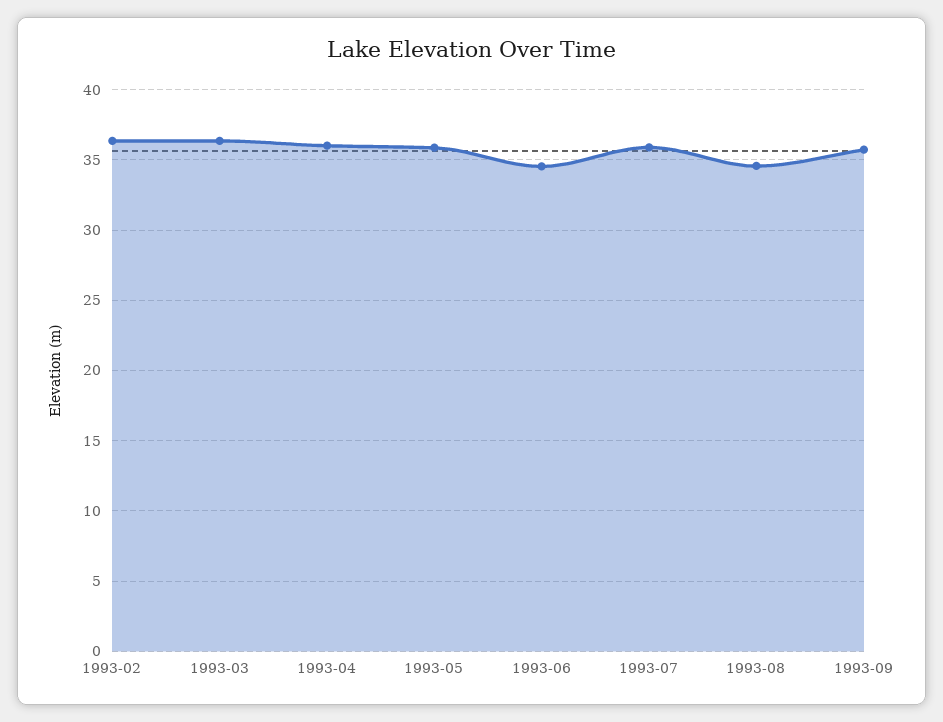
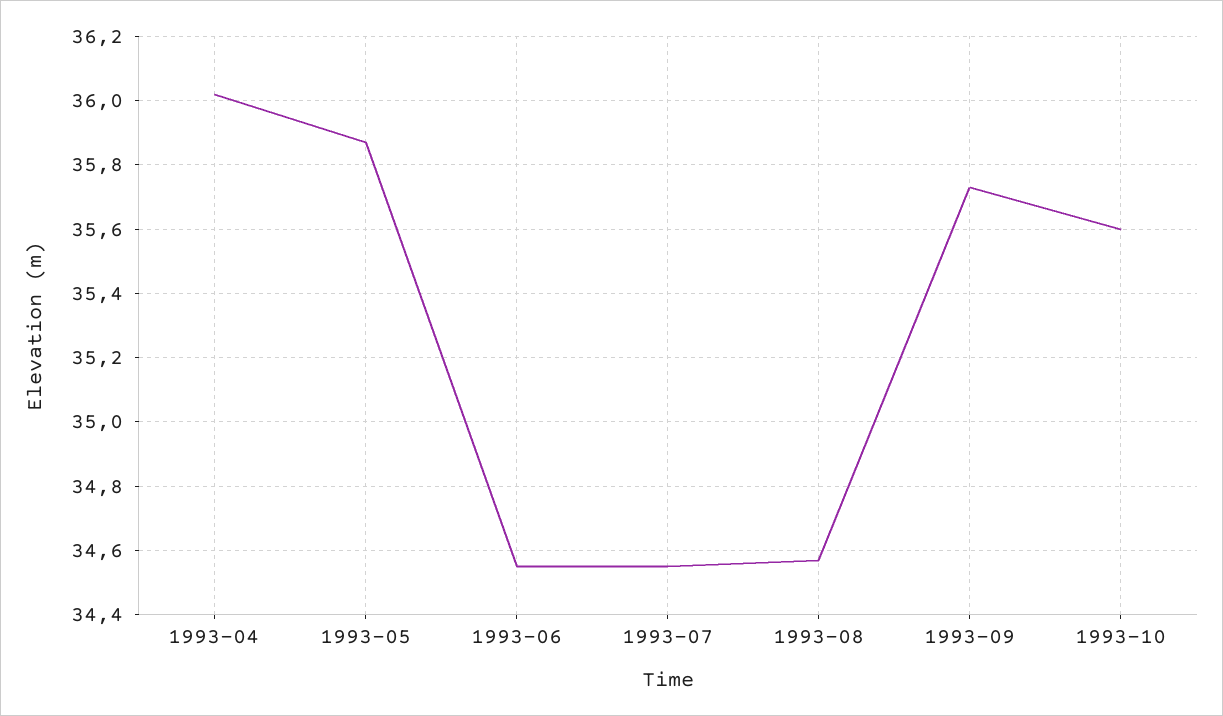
1993-02: 36.5 -> none
1993-03: 36.5 -> none
1993-07: 36 -> 34.55
1993-10: none -> 35.6

